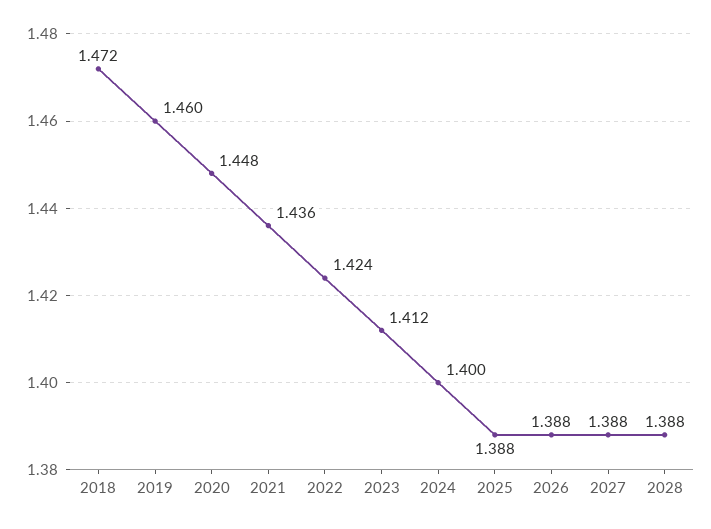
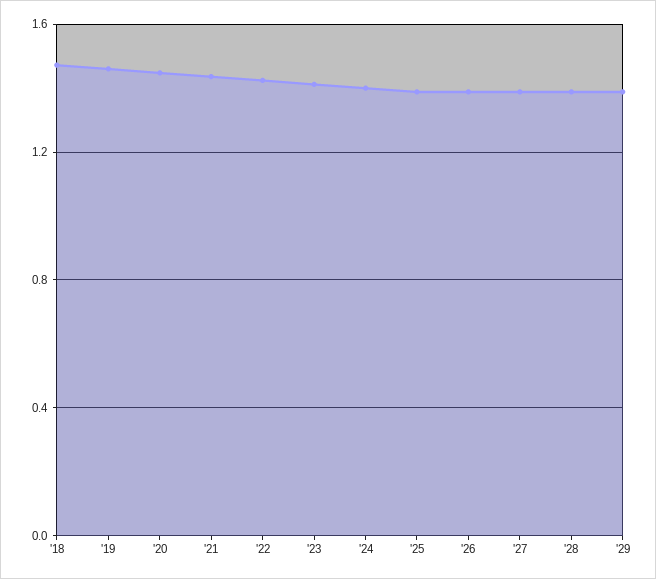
'29: none -> 1.4

